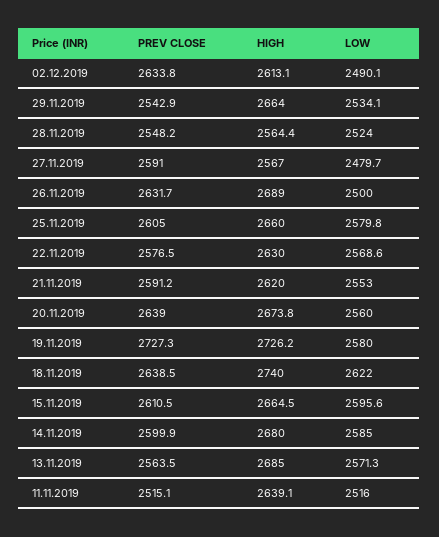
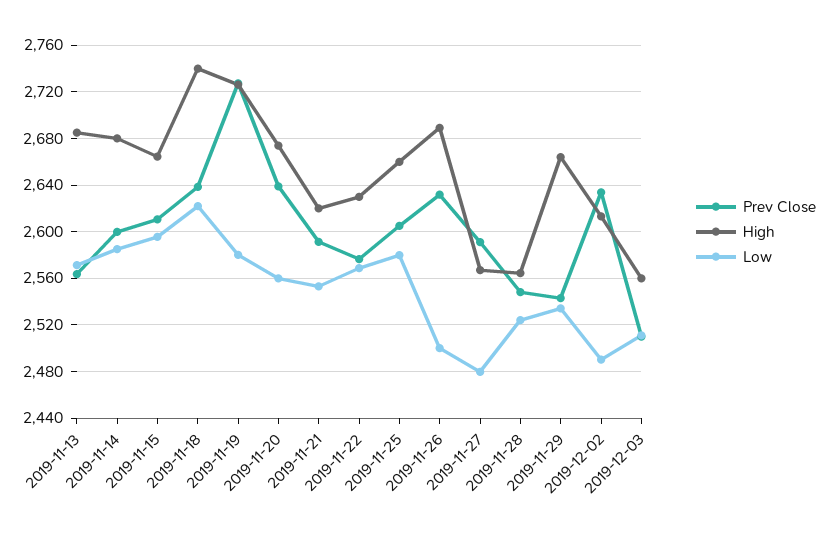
PREV CLOSE, 11.11.2019: 2515.1 -> none
HIGH, 11.11.2019: 2639.1 -> none
LOW, 11.11.2019: 2516 -> none
PREV CLOSE, 2019-12-03: none -> 2510
HIGH, 2019-12-03: none -> 2560
LOW, 2019-12-03: none -> 2510

